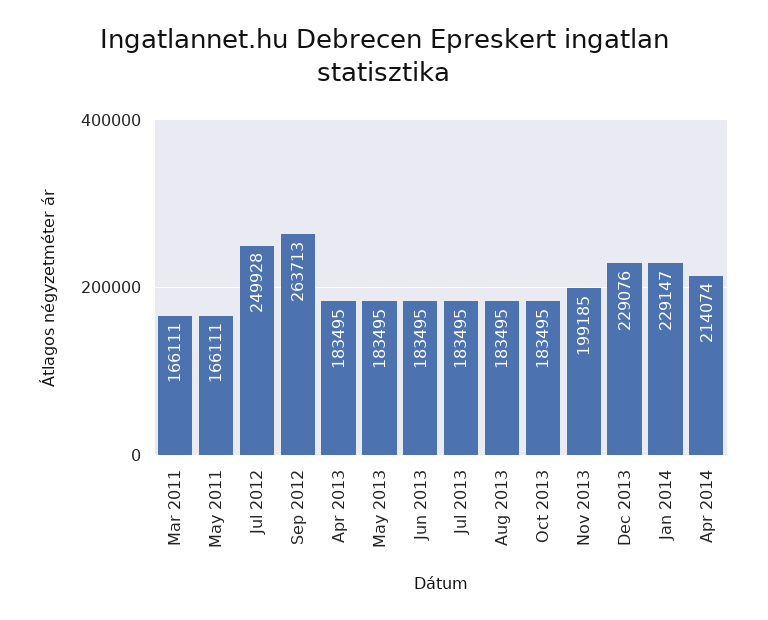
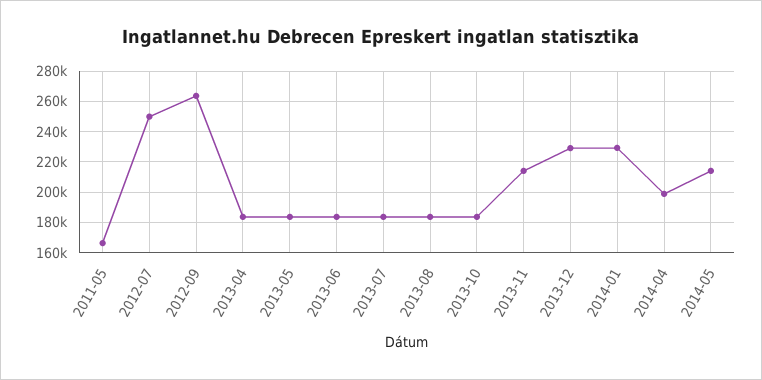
Mar 2011: 166111 -> none
Nov 2013: 199185 -> 215000
Apr 2014: 214074 -> 200000
2014-05: none -> 215000

